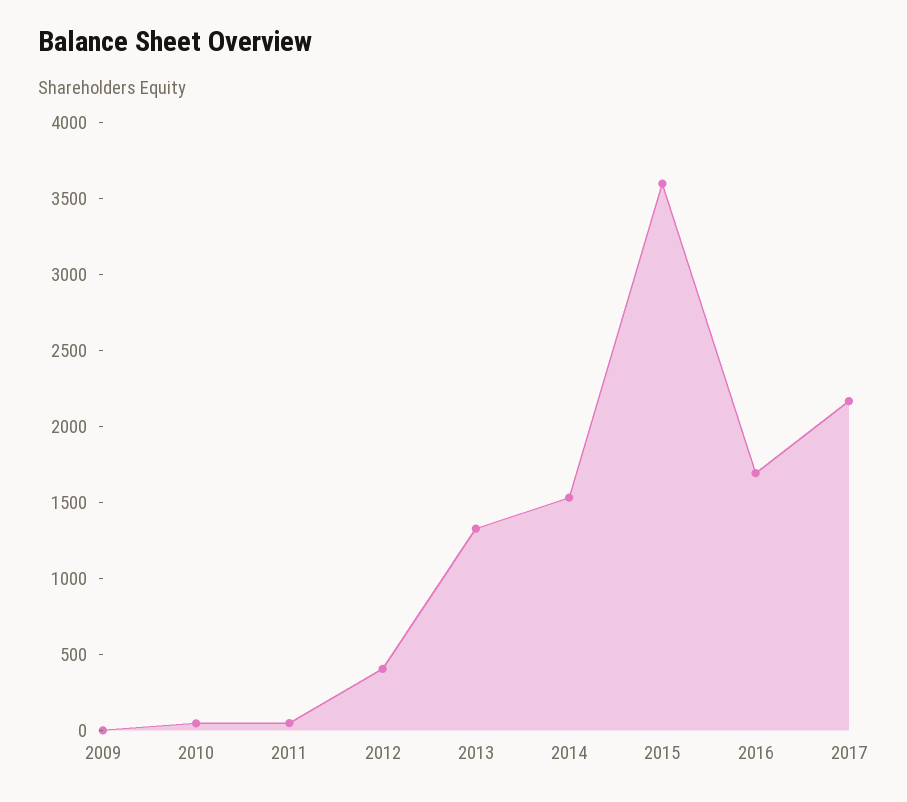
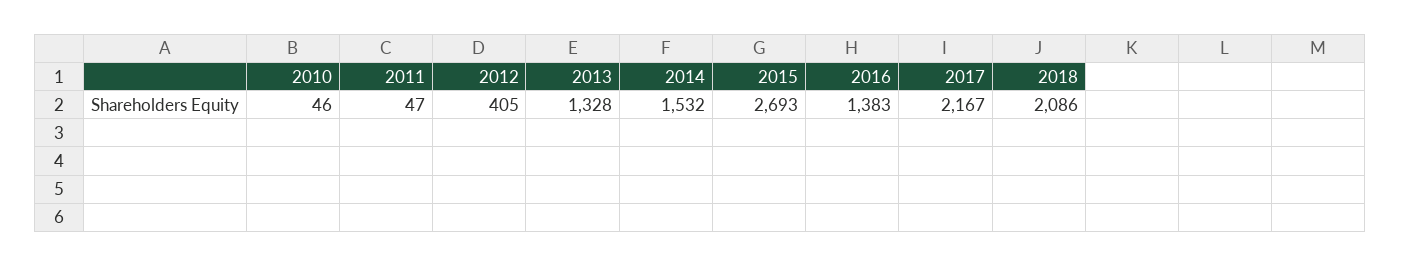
2009: 0 -> none
2015: 3600 -> 2693
2016: 1700 -> 1383
2018: none -> 2086

